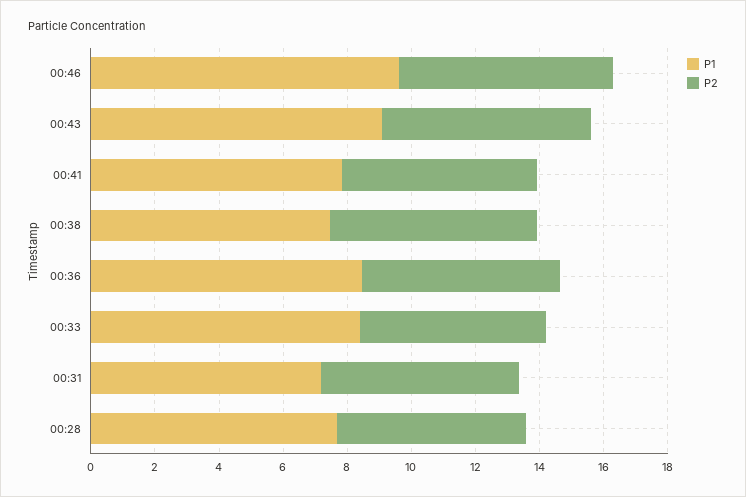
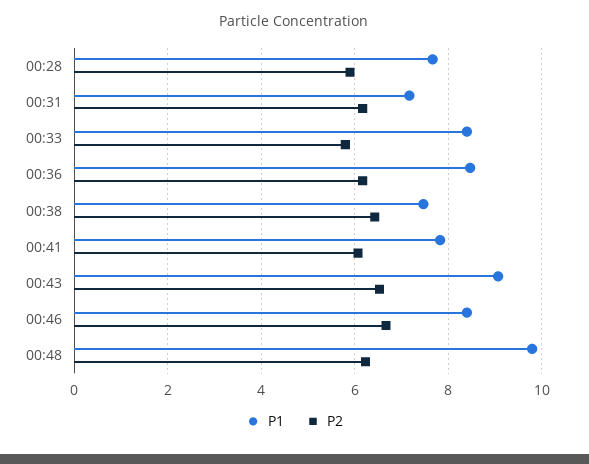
P1, 00:46: 9.5 -> 8.4
P1, 00:48: none -> 9.8
P2, 00:48: none -> 6.2

